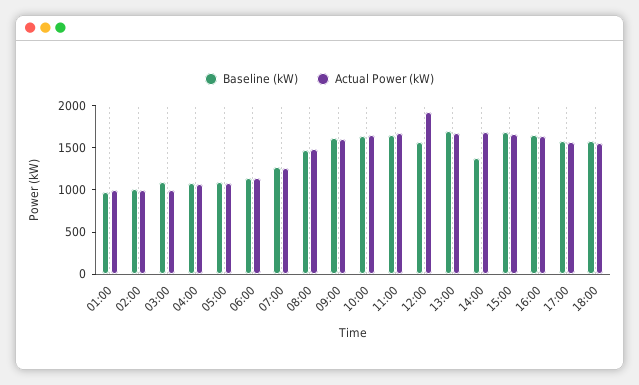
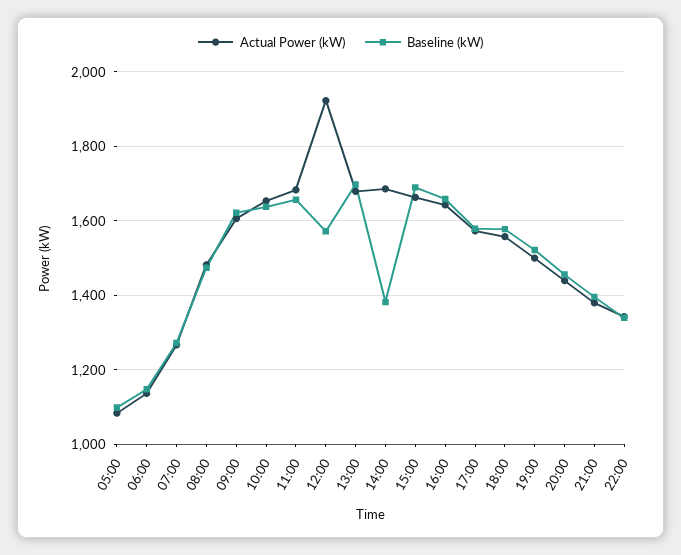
Baseline (kW), 01:00: 1000 -> none
Actual Power (kW), 01:00: 1000 -> none
Baseline (kW), 02:00: 1000 -> none
Actual Power (kW), 02:00: 1000 -> none
Baseline (kW), 03:00: 1100 -> none
Actual Power (kW), 03:00: 1000 -> none
Baseline (kW), 04:00: 1100 -> none
Actual Power (kW), 04:00: 1100 -> none
Actual Power (kW), 19:00: none -> 1500
Baseline (kW), 19:00: none -> 1520
Actual Power (kW), 20:00: none -> 1440
Baseline (kW), 20:00: none -> 1460
Actual Power (kW), 21:00: none -> 1380
Baseline (kW), 21:00: none -> 1400
Actual Power (kW), 22:00: none -> 1340
Baseline (kW), 22:00: none -> 1340

